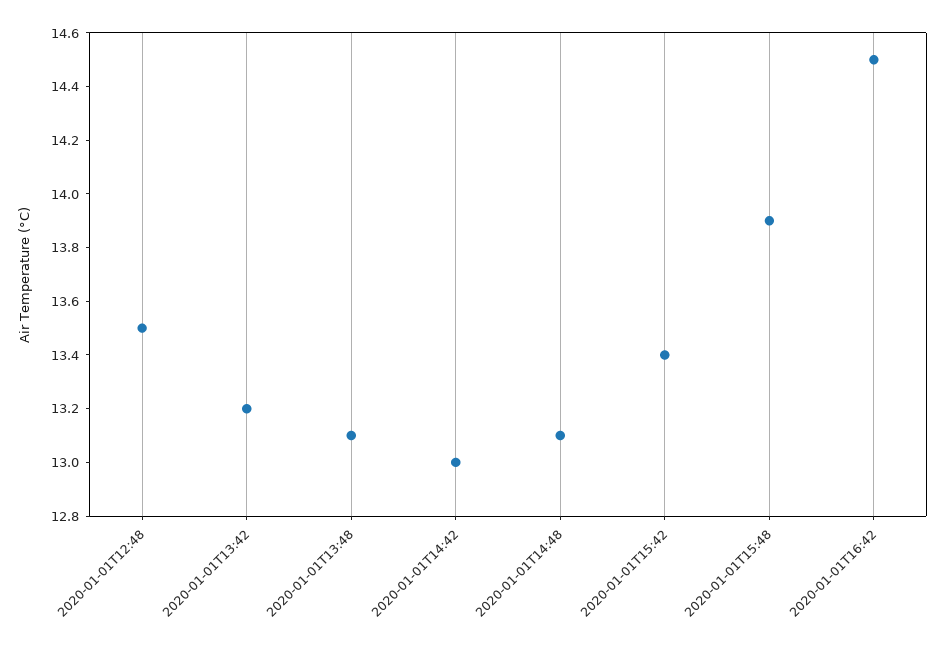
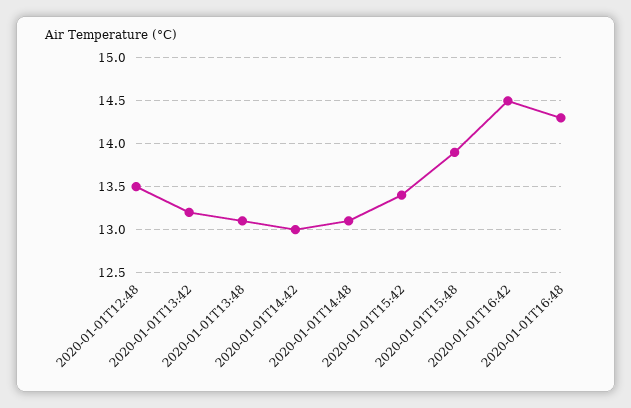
2020-01-01T16:48: none -> 14.3

